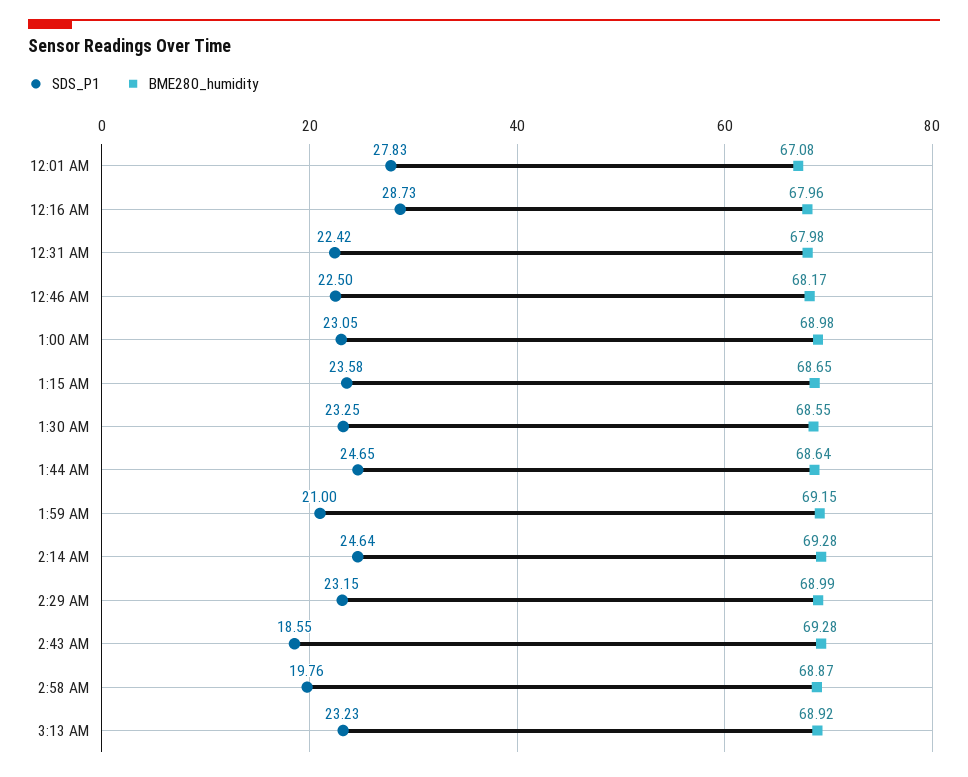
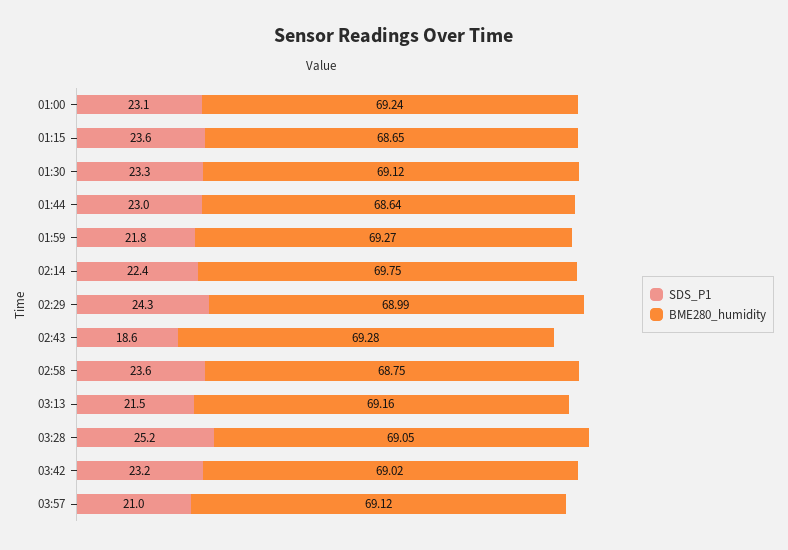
SDS_P1, 12:01 AM: 27.83 -> none
BME280_humidity, 12:01 AM: 67.08 -> none
SDS_P1, 12:16 AM: 28.73 -> none
BME280_humidity, 12:16 AM: 67.96 -> none
SDS_P1, 12:31 AM: 22.42 -> none
BME280_humidity, 12:31 AM: 67.98 -> none
SDS_P1, 12:46 AM: 22.5 -> none
BME280_humidity, 12:46 AM: 68.17 -> none
BME280_humidity, 1:00 AM: 68.98 -> 69.24
BME280_humidity, 1:30 AM: 68.55 -> 69.12
SDS_P1, 1:44 AM: 24.65 -> 23
SDS_P1, 1:59 AM: 21 -> 21.8
BME280_humidity, 1:59 AM: 69.15 -> 69.27
SDS_P1, 2:14 AM: 24.64 -> 22.4
BME280_humidity, 2:14 AM: 69.28 -> 69.75
SDS_P1, 2:29 AM: 23.15 -> 24.3
SDS_P1, 2:58 AM: 19.76 -> 23.6
BME280_humidity, 2:58 AM: 68.87 -> 68.75
SDS_P1, 3:13 AM: 23.23 -> 21.5
BME280_humidity, 3:13 AM: 68.92 -> 69.16
SDS_P1, 03:28: none -> 25.2
BME280_humidity, 03:28: none -> 69.05
SDS_P1, 03:42: none -> 23.2
BME280_humidity, 03:42: none -> 69.02
SDS_P1, 03:57: none -> 21
BME280_humidity, 03:57: none -> 69.12

